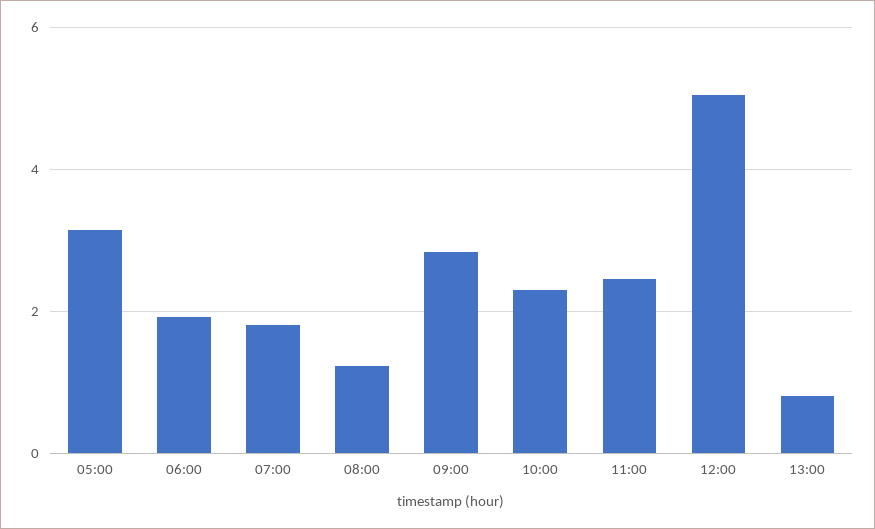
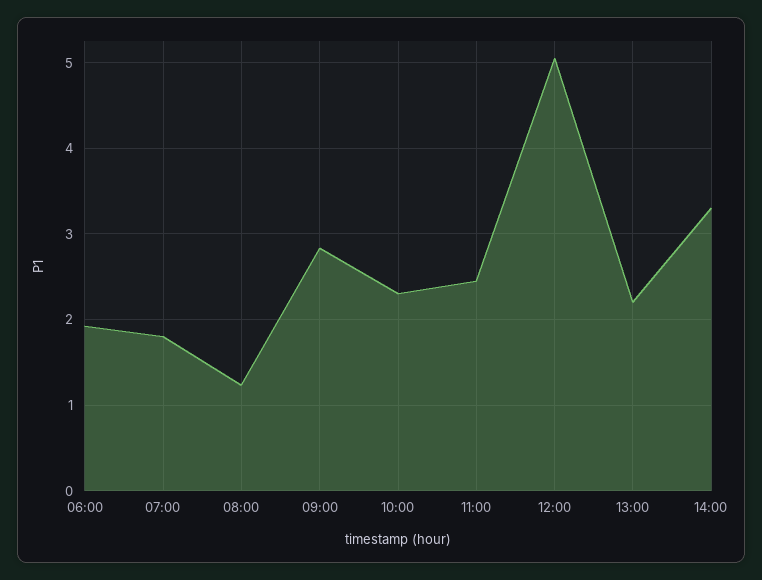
05:00: 3.2 -> none
13:00: 0.8 -> 2.2
14:00: none -> 3.3

